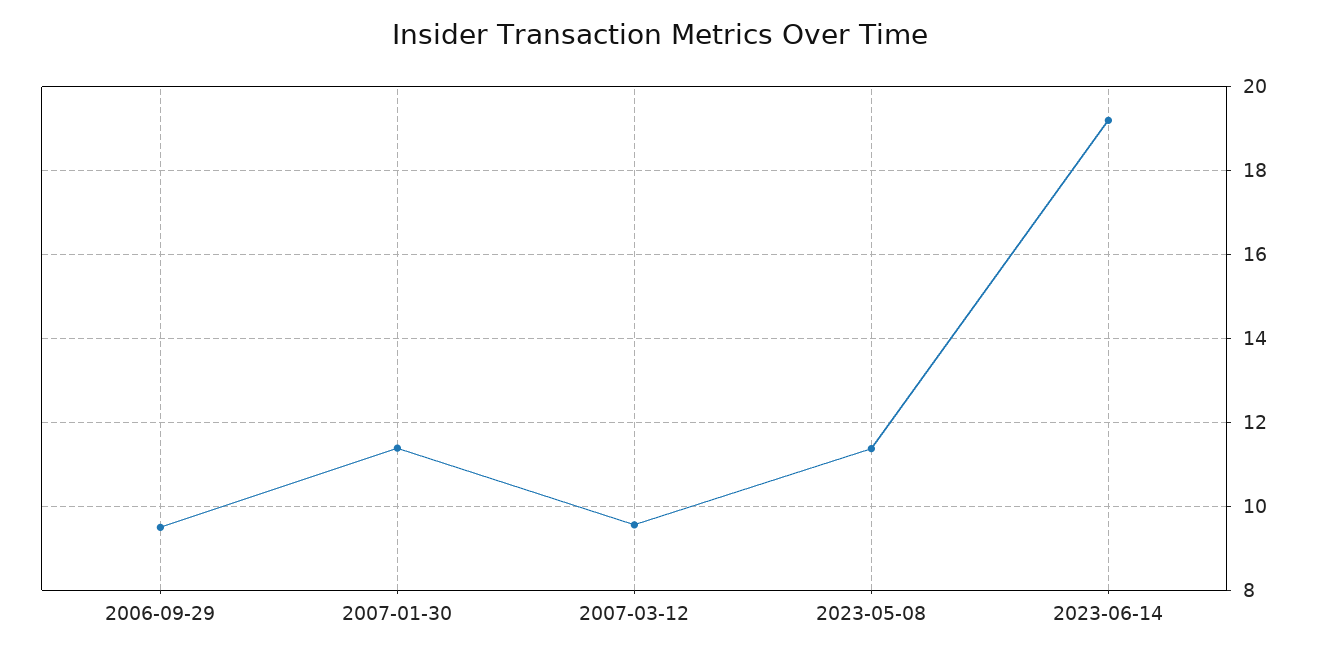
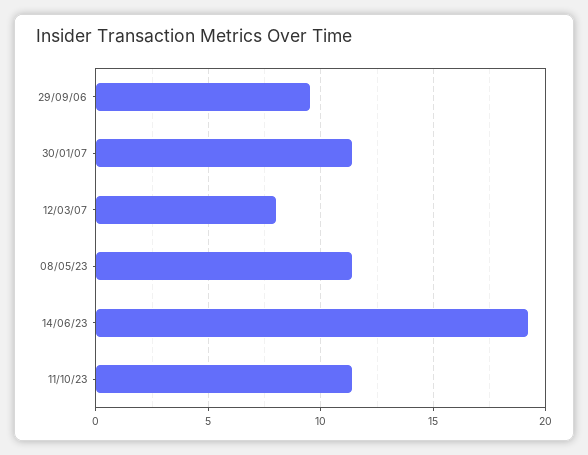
2007-03-12: 9.6 -> 8
11/10/23: none -> 11.5

